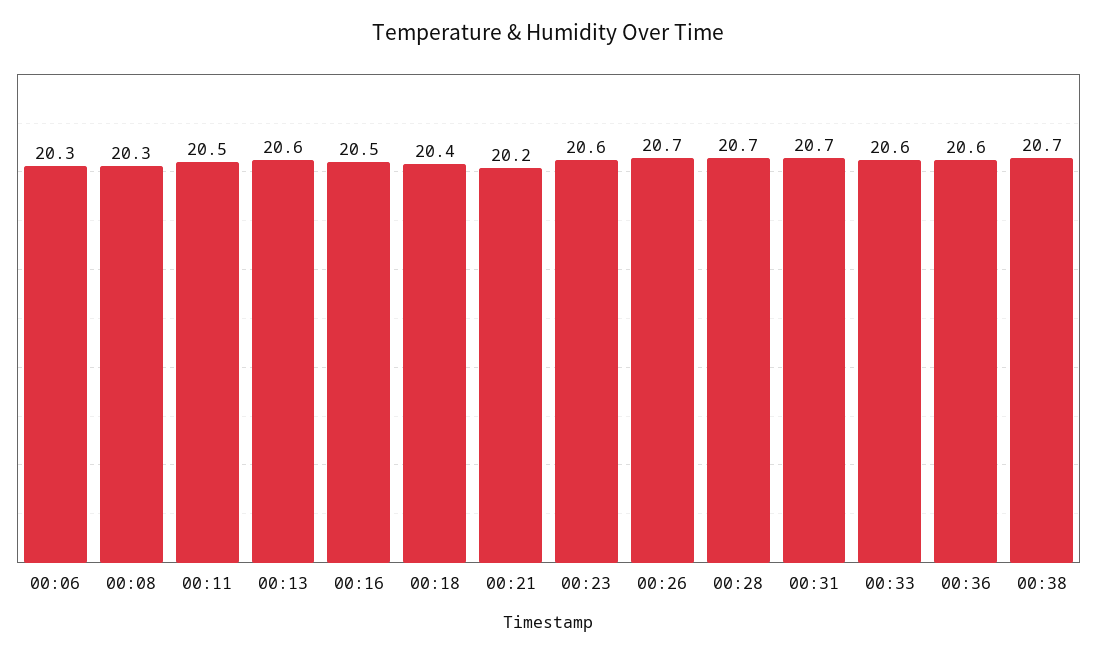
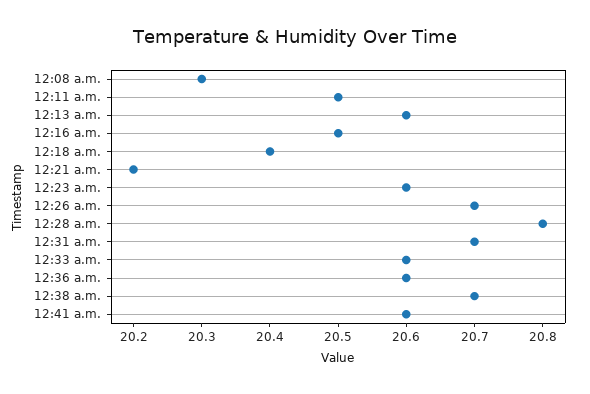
00:06: 20.3 -> none
00:28: 20.7 -> 20.8
12:41 a.m.: none -> 20.6

